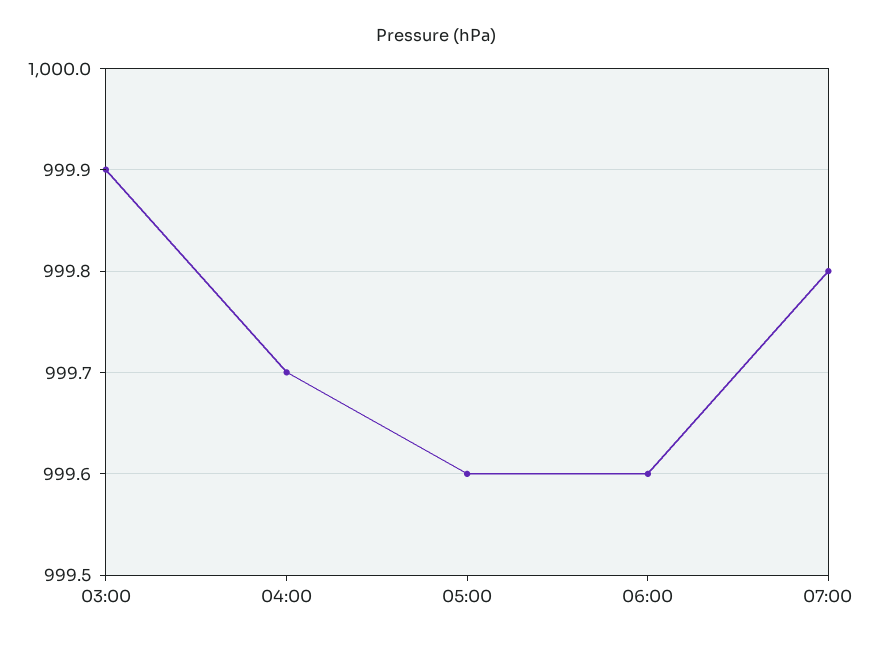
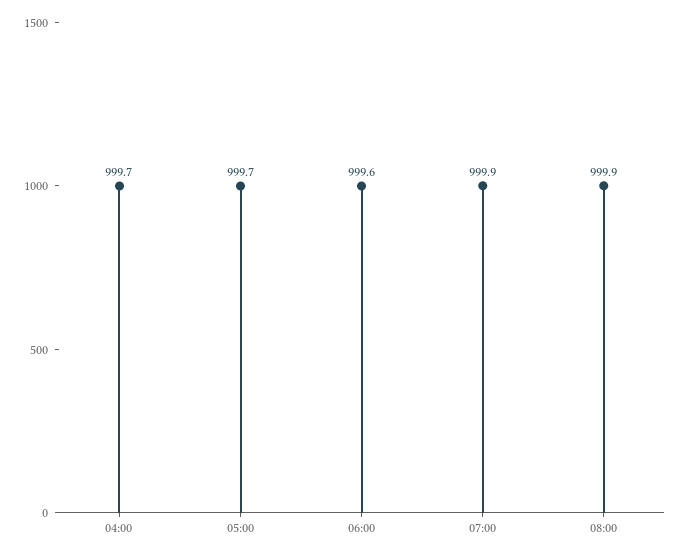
03:00: 999.9 -> none
05:00: 999.6 -> 999.7
07:00: 999.8 -> 999.9
08:00: none -> 999.9

